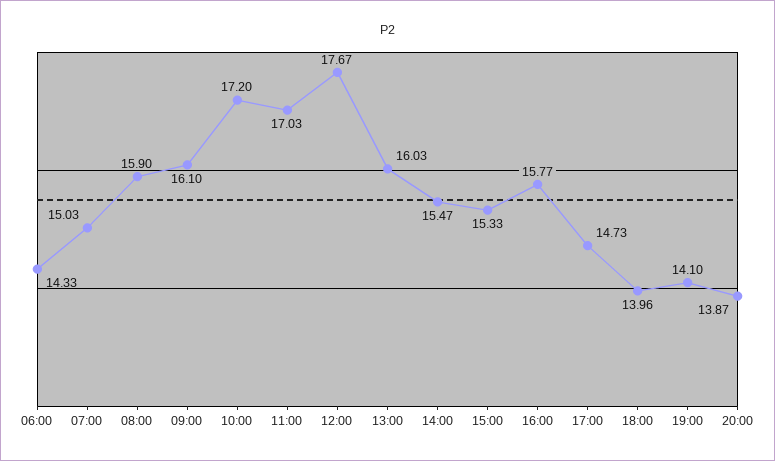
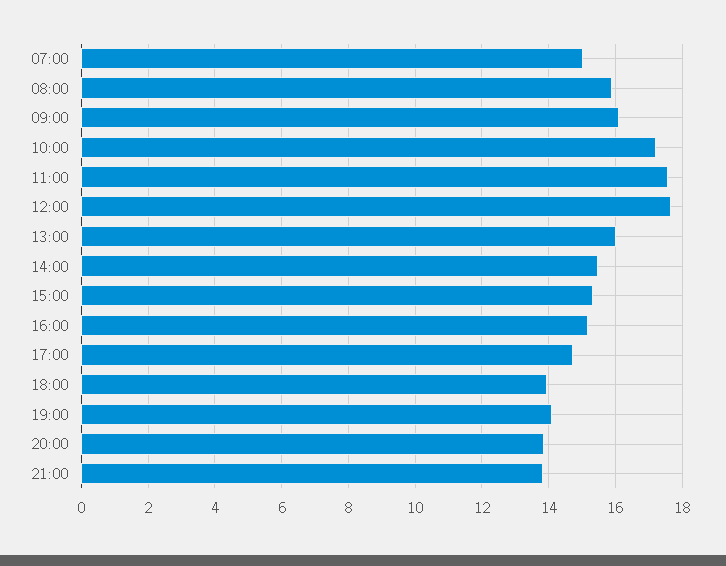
06:00: 14.33 -> none
11:00: 17.03 -> 17.6
16:00: 15.77 -> 15.2
21:00: none -> 13.8

